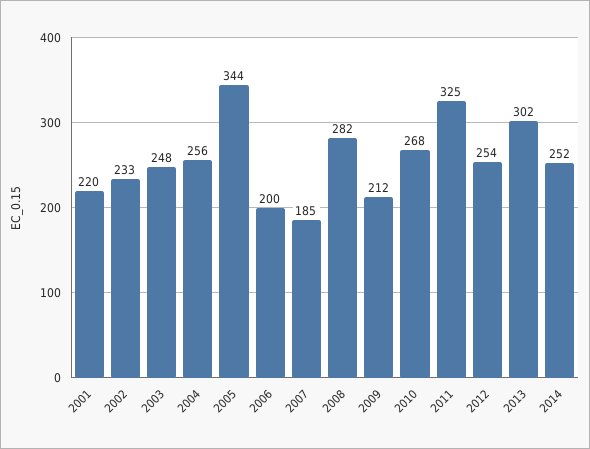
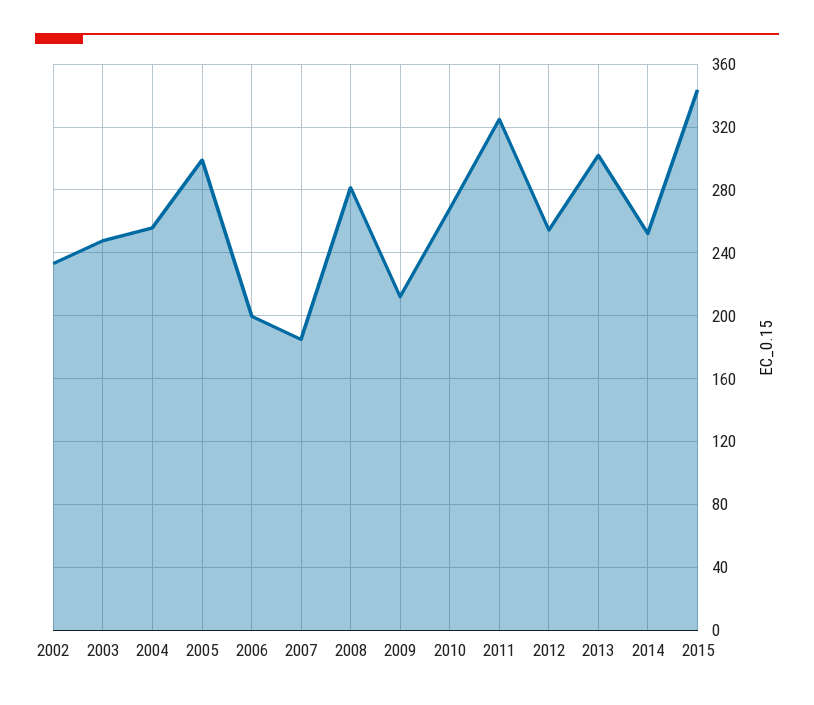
2001: 220 -> none
2005: 344 -> 300
2015: none -> 345

